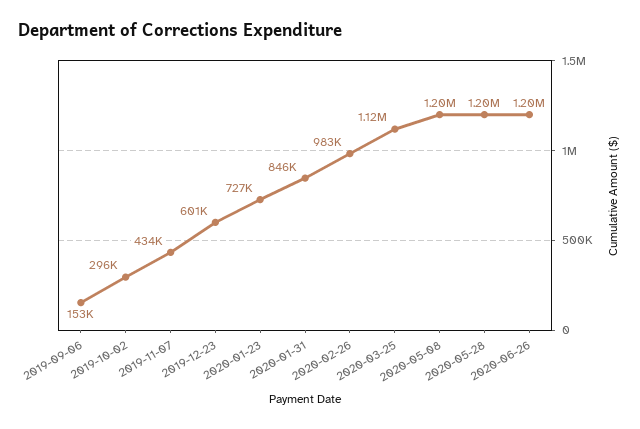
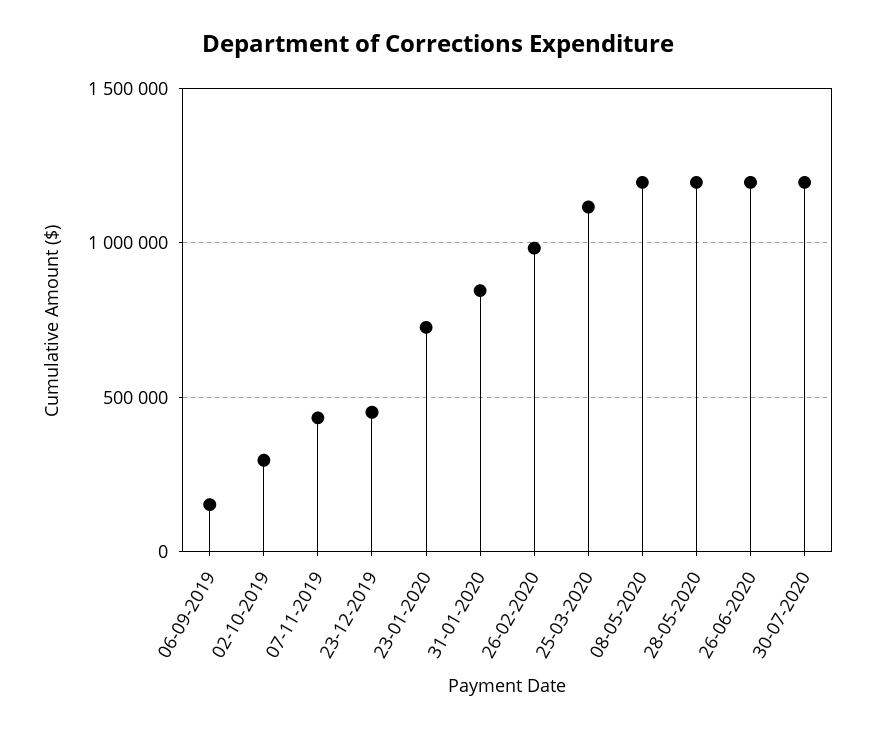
2019-12-23: 601000 -> 450000
30-07-2020: none -> 1200000

